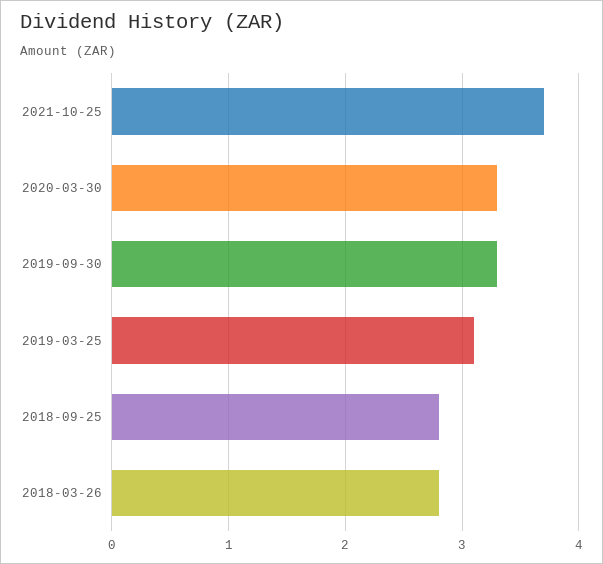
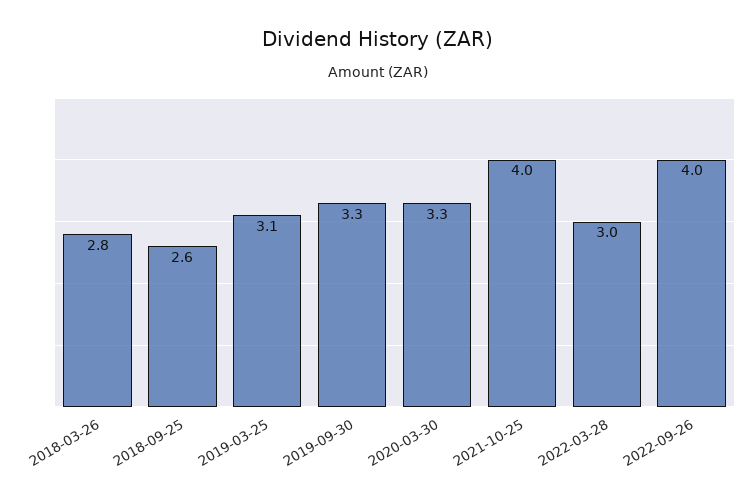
2021-10-25: 3.7 -> 4
2018-09-25: 2.8 -> 2.6
2022-03-28: none -> 3
2022-09-26: none -> 4

